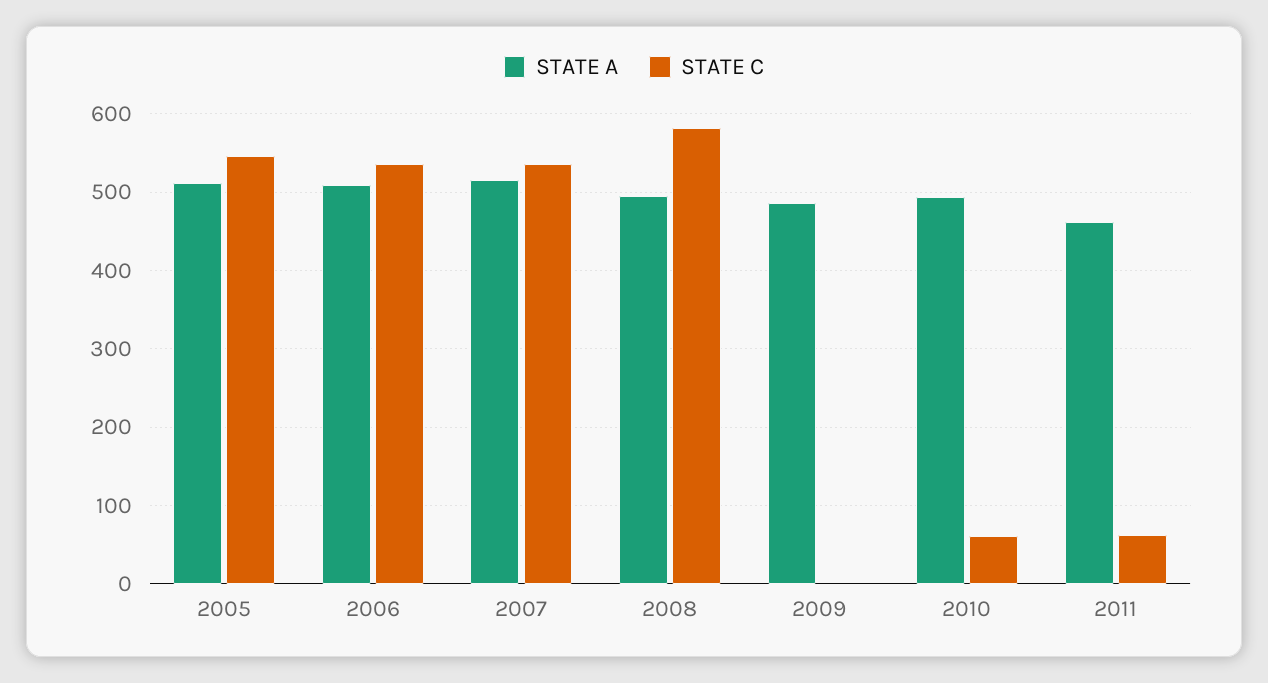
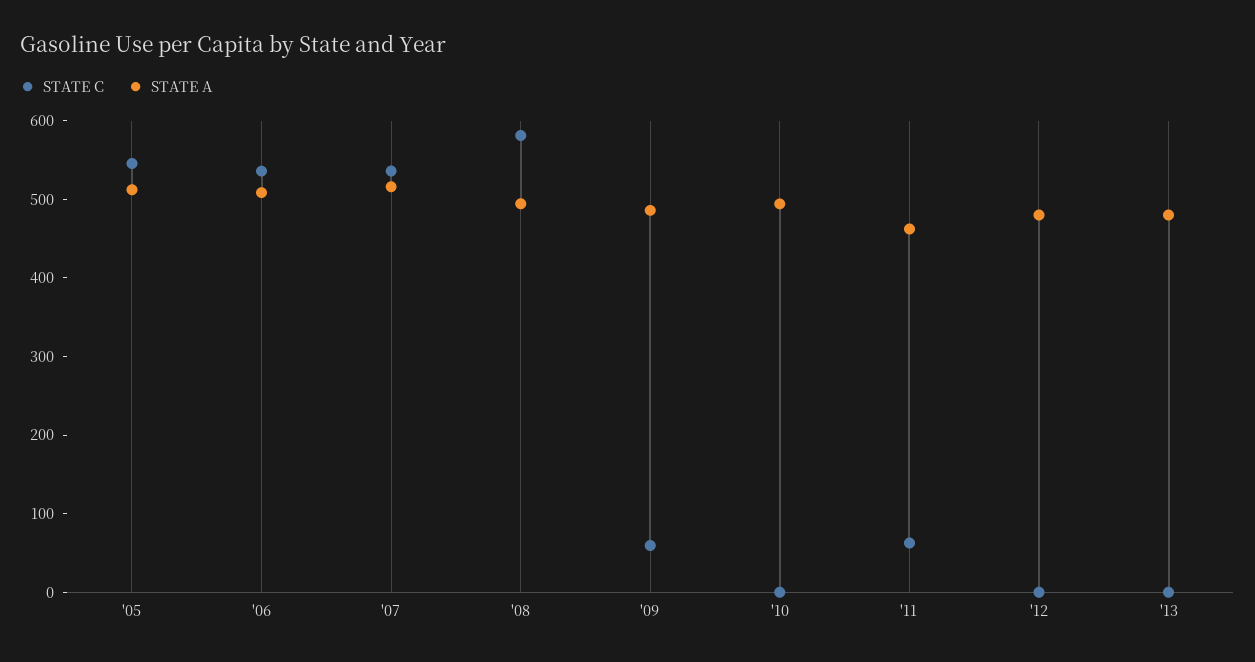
STATE C, 2009: 0 -> 60
STATE C, 2010: 60 -> 0
STATE C, '12: none -> 0
STATE A, '12: none -> 480
STATE C, '13: none -> 0
STATE A, '13: none -> 480

